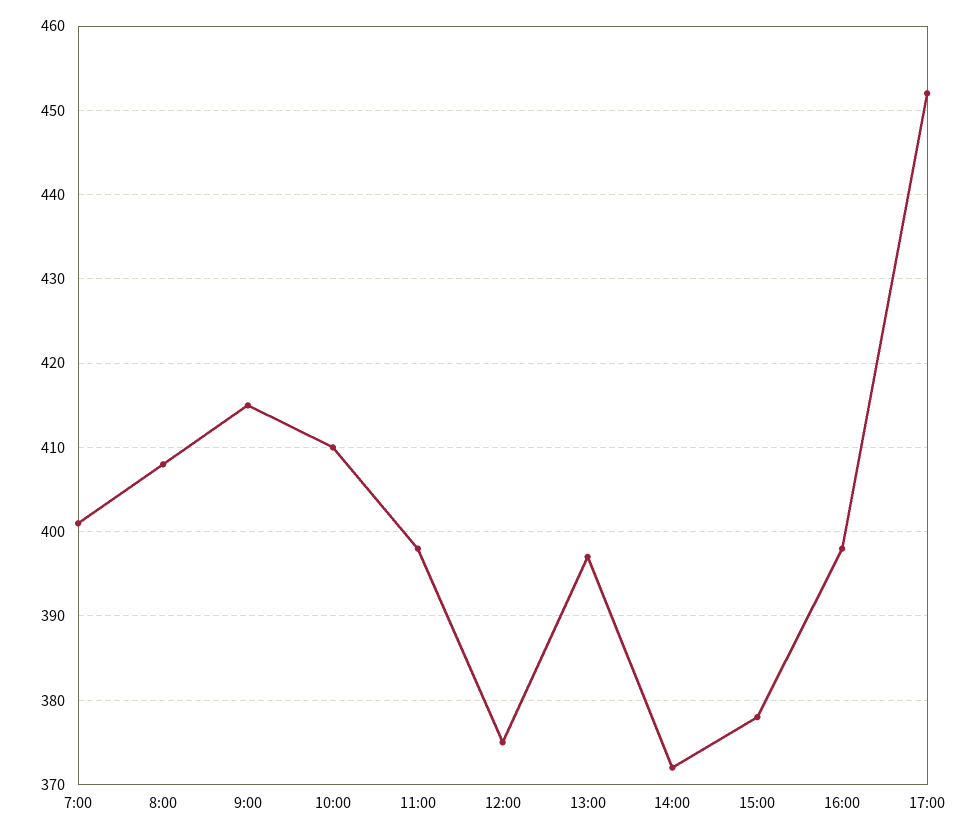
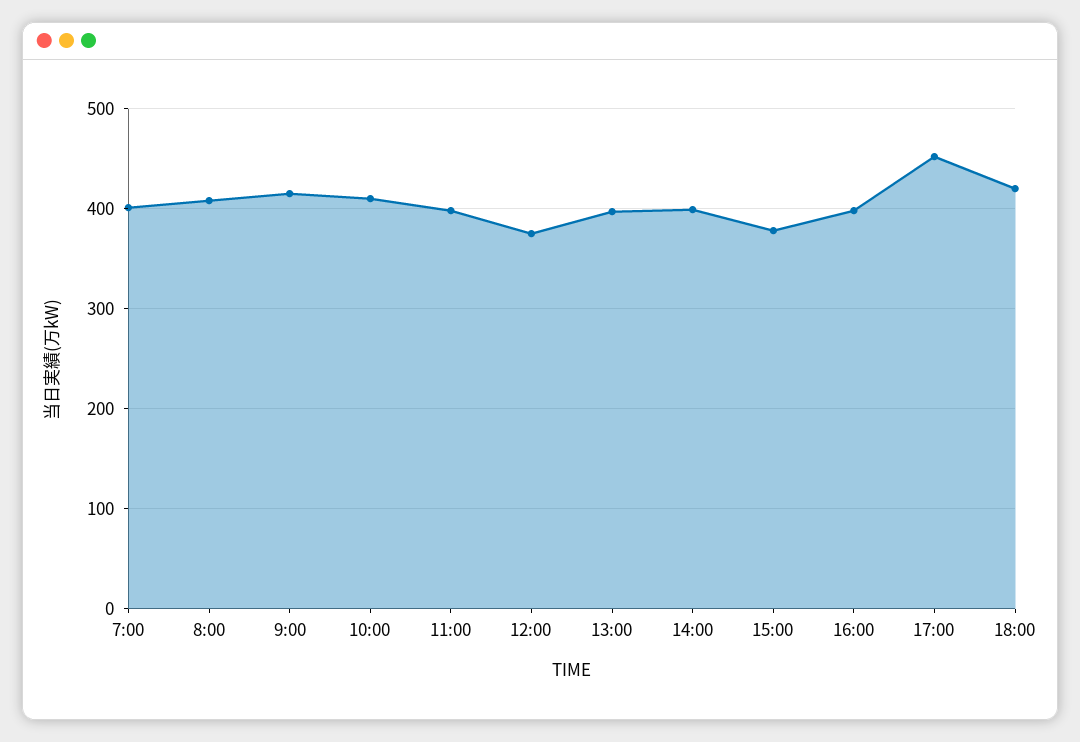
14:00: 372 -> 400
18:00: none -> 420

